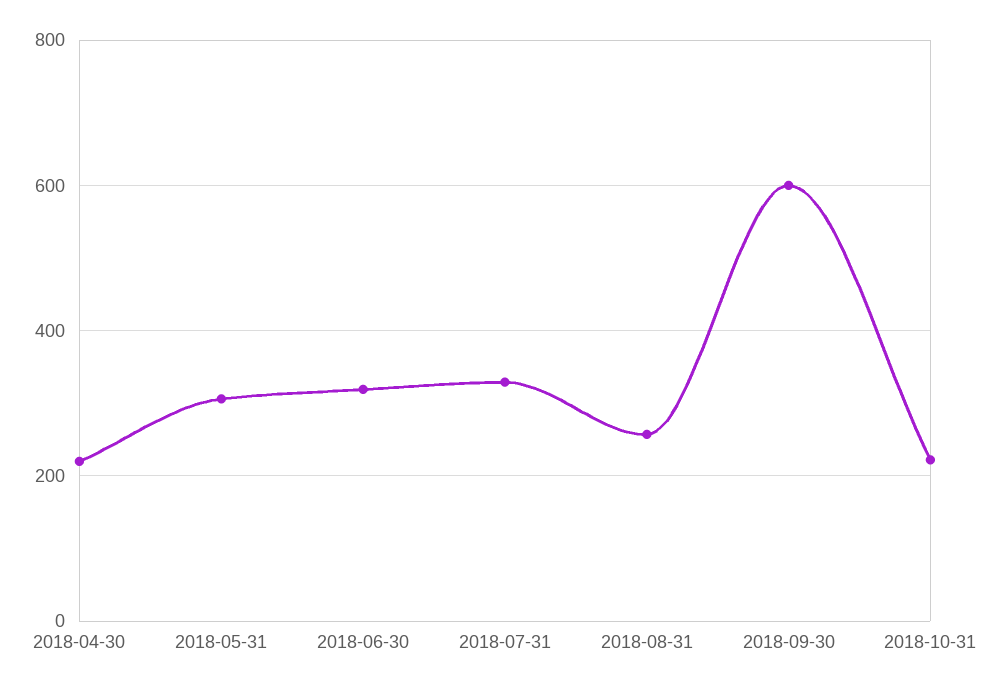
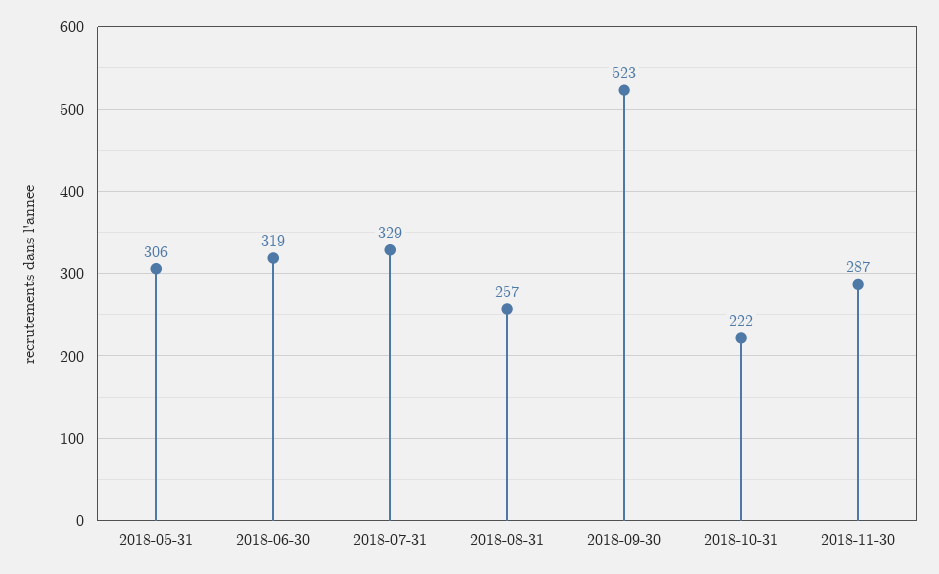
2018-04-30: 220 -> none
2018-09-30: 600 -> 523
2018-11-30: none -> 287

